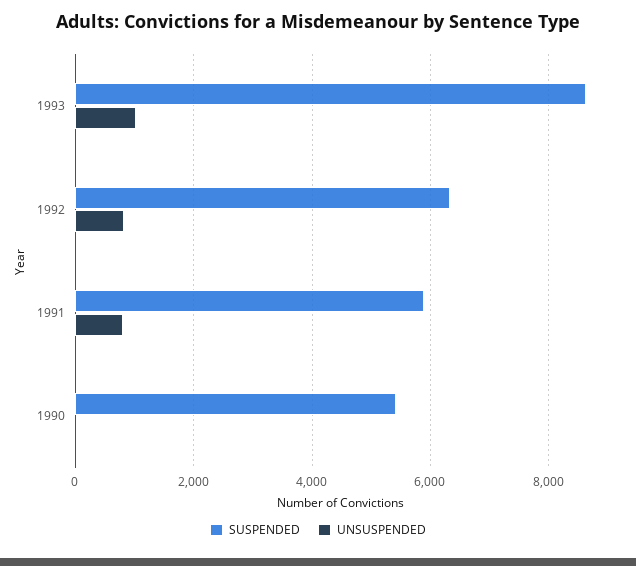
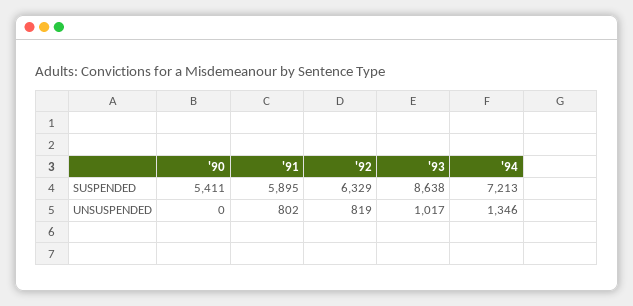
SUSPENDED, '94: none -> 7213
UNSUSPENDED, '94: none -> 1346

